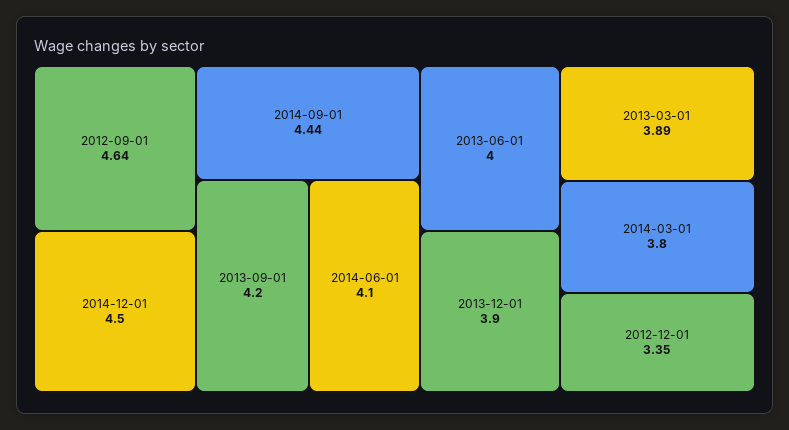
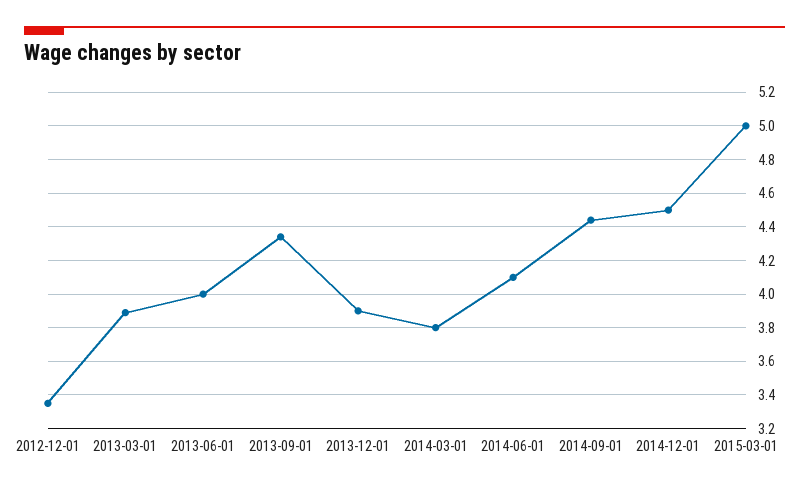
2012-09-01: 4.64 -> none
2013-09-01: 4.2 -> 4.35
2015-03-01: none -> 5

